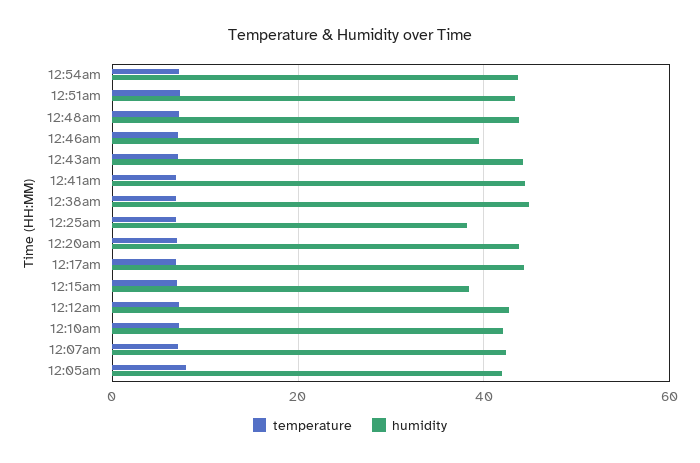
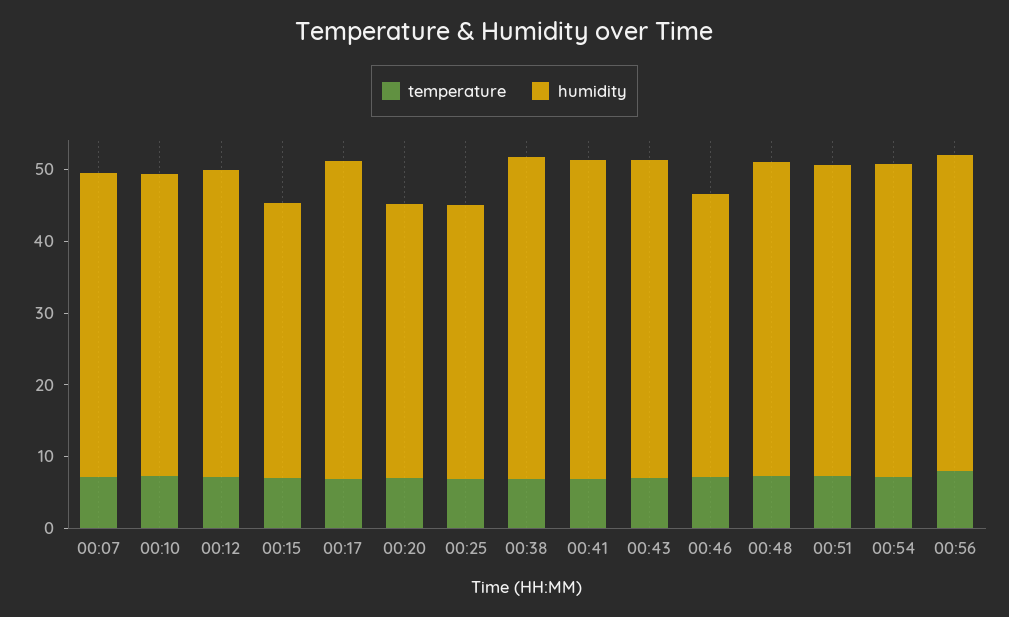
humidity, 12:20am: 44 -> 38
temperature, 12:05am: 8 -> none
humidity, 12:05am: 42 -> none
temperature, 00:56: none -> 8
humidity, 00:56: none -> 44

